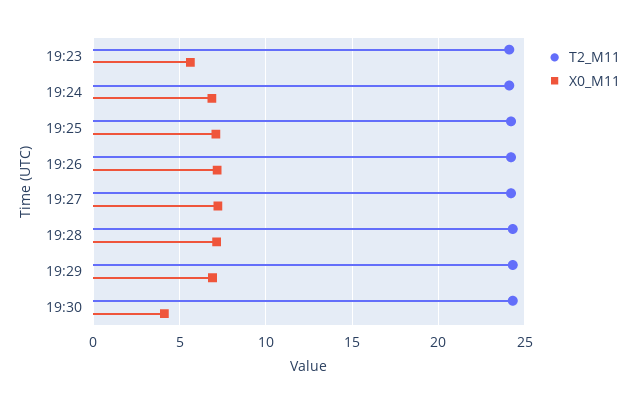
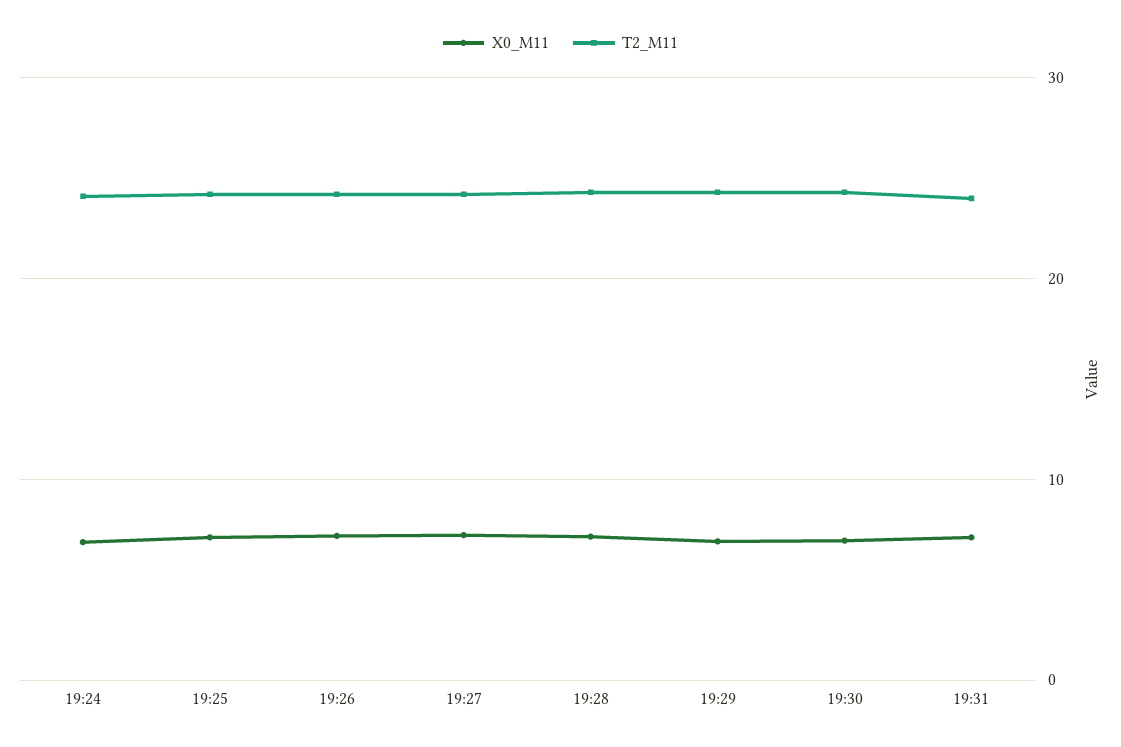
T2_M11, 19:23: 24 -> none
X0_M11, 19:23: 5.5 -> none
X0_M11, 19:30: 4 -> 7
X0_M11, 19:31: none -> 7
T2_M11, 19:31: none -> 24

